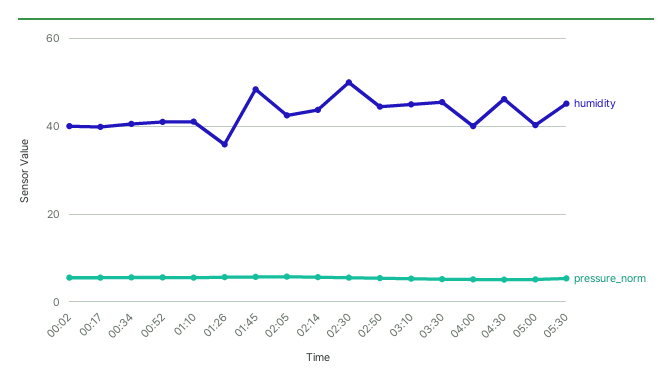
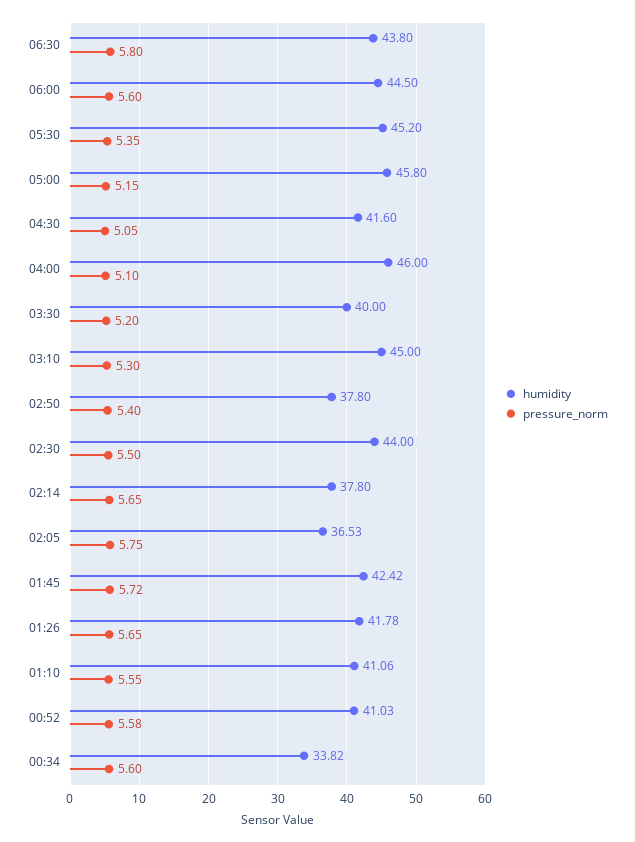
humidity, 00:02: 40 -> none
pressure_norm, 00:02: 6 -> none
humidity, 00:17: 40 -> none
pressure_norm, 00:17: 6 -> none
humidity, 00:34: 40 -> 33.82
humidity, 01:26: 36 -> 41.78
humidity, 01:45: 48 -> 42.42
humidity, 02:05: 42 -> 36.53
humidity, 02:14: 44 -> 37.8
humidity, 02:30: 50 -> 44
humidity, 02:50: 44 -> 37.8
humidity, 03:30: 46 -> 40
humidity, 04:00: 40 -> 46
humidity, 04:30: 46 -> 41.6
humidity, 05:00: 40 -> 45.8
humidity, 06:30: none -> 43.8
pressure_norm, 06:30: none -> 5.8
humidity, 06:00: none -> 44.5
pressure_norm, 06:00: none -> 5.6

